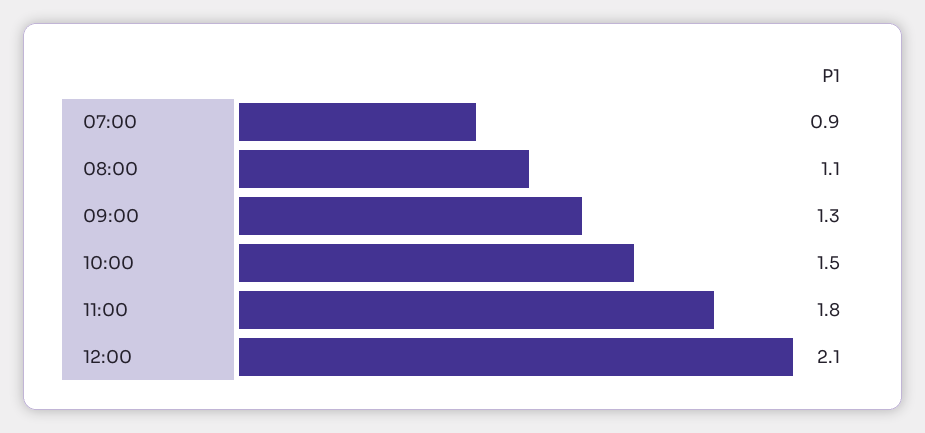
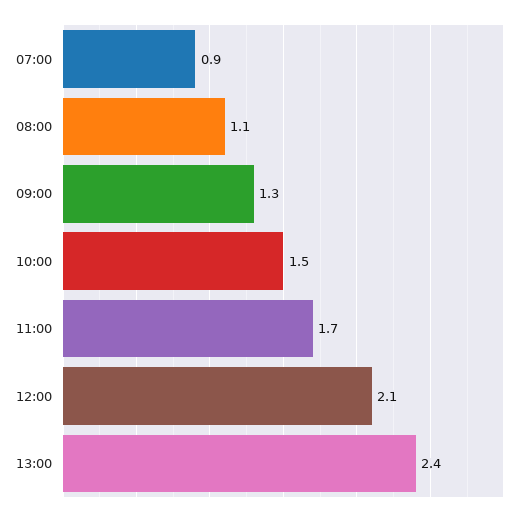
11:00: 1.8 -> 1.7
13:00: none -> 2.4

